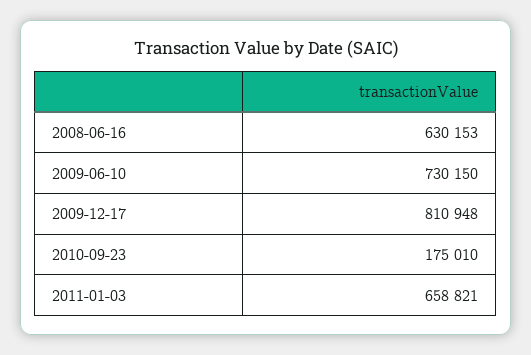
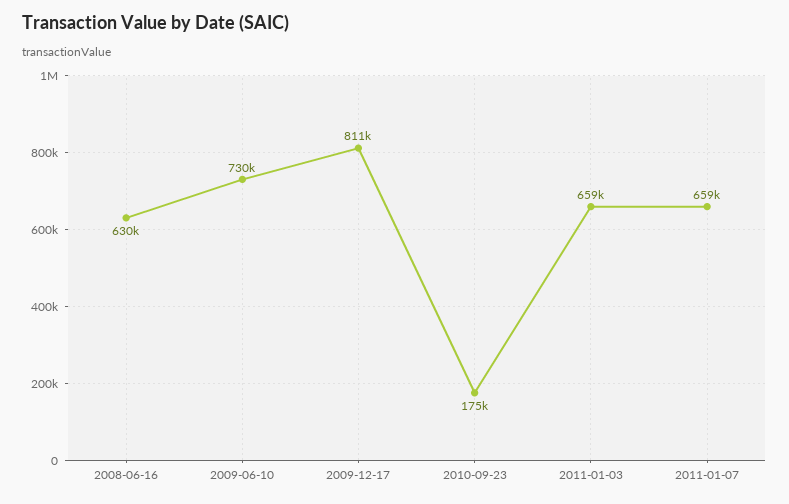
2011-01-07: none -> 659000

